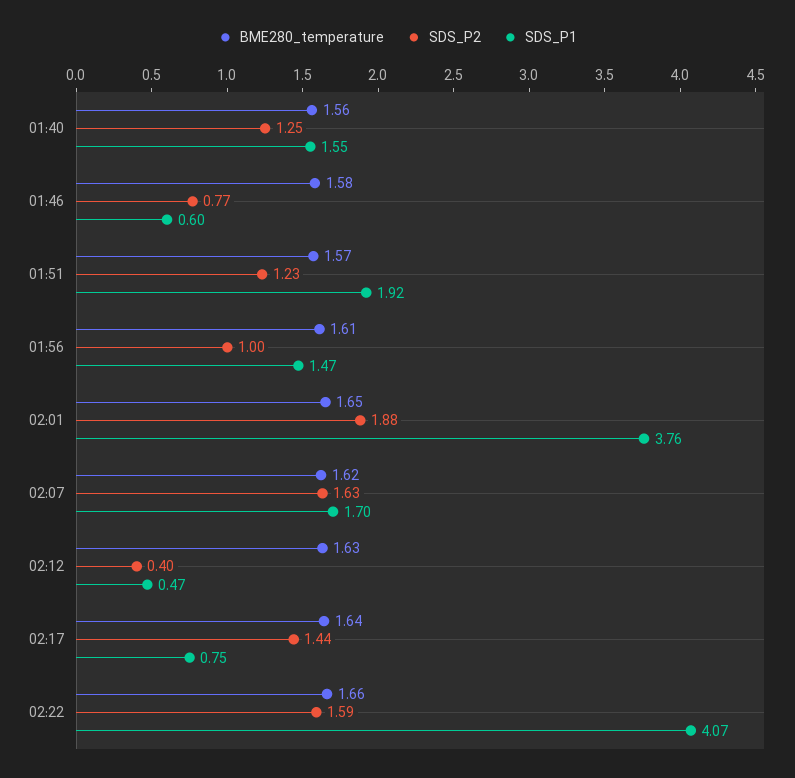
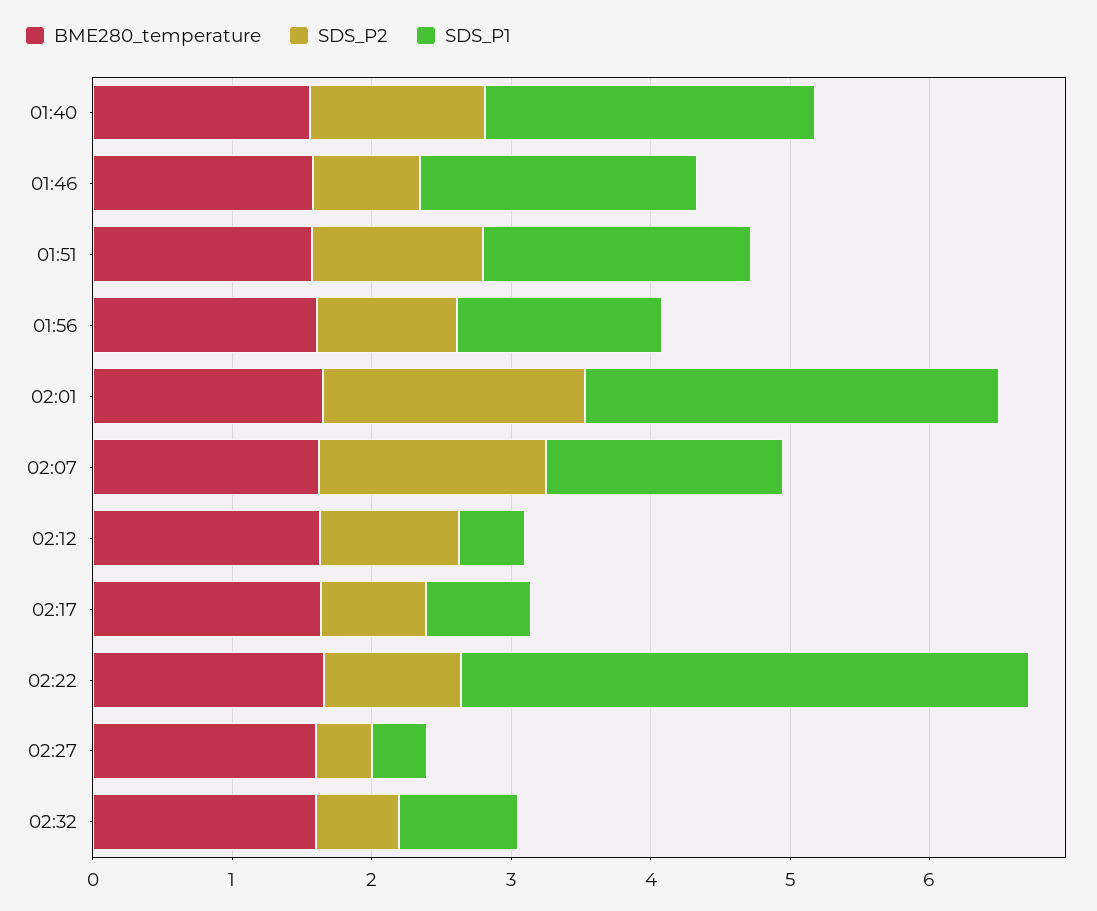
SDS_P1, 01:40: 1.55 -> 2.4
SDS_P1, 01:46: 0.6 -> 2
SDS_P1, 02:01: 3.76 -> 3
SDS_P2, 02:12: 0.4 -> 1
SDS_P2, 02:17: 1.44 -> 0.8
SDS_P2, 02:22: 1.59 -> 1
BME280_temperature, 02:27: none -> 1.6
SDS_P2, 02:27: none -> 0.4
SDS_P1, 02:27: none -> 0.4
BME280_temperature, 02:32: none -> 1.6
SDS_P2, 02:32: none -> 0.6
SDS_P1, 02:32: none -> 0.8

